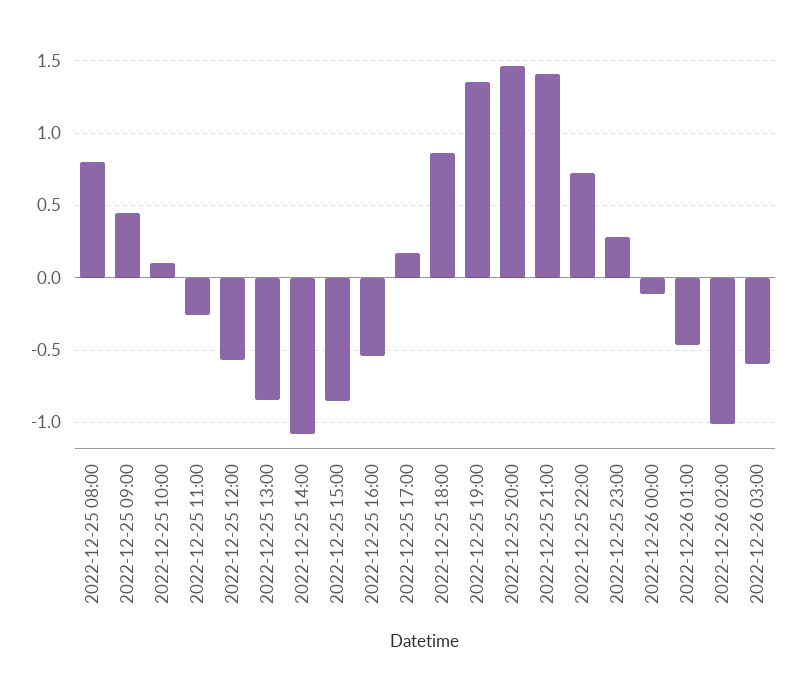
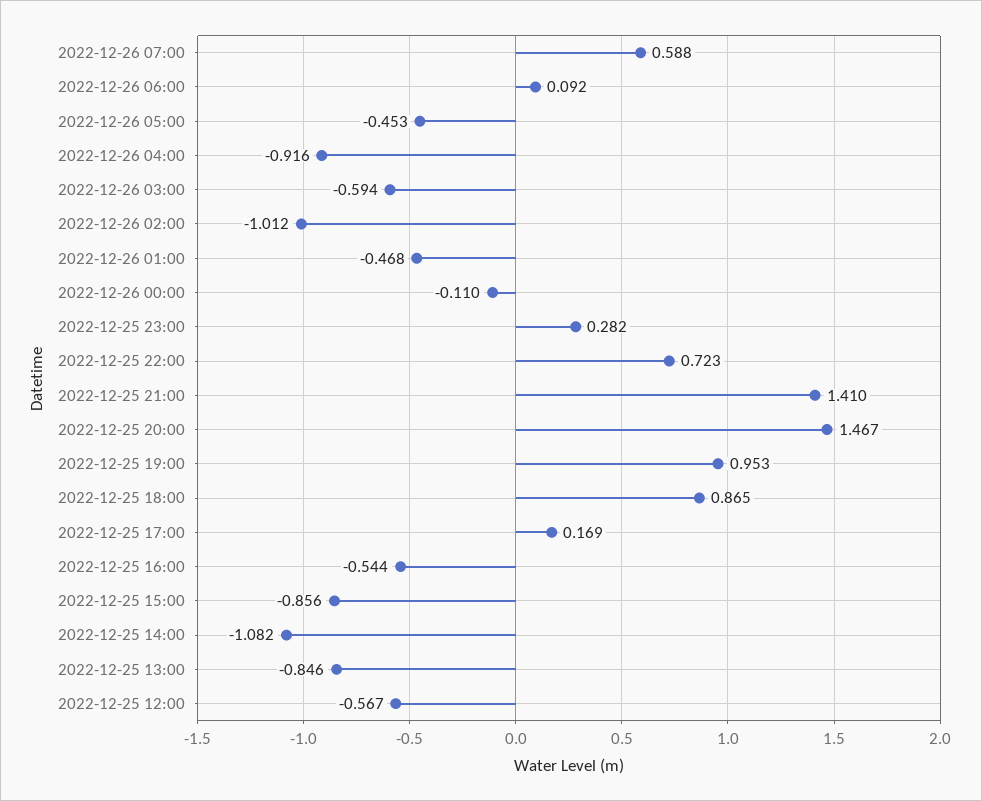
2022-12-25 08:00: 0.8 -> none
2022-12-25 09:00: 0.45 -> none
2022-12-25 10:00: 0.1 -> none
2022-12-25 11:00: -0.25 -> none
2022-12-25 19:00: 1.35 -> 0.953
2022-12-26 07:00: none -> 0.588
2022-12-26 06:00: none -> 0.092
2022-12-26 05:00: none -> -0.453
2022-12-26 04:00: none -> -0.916

